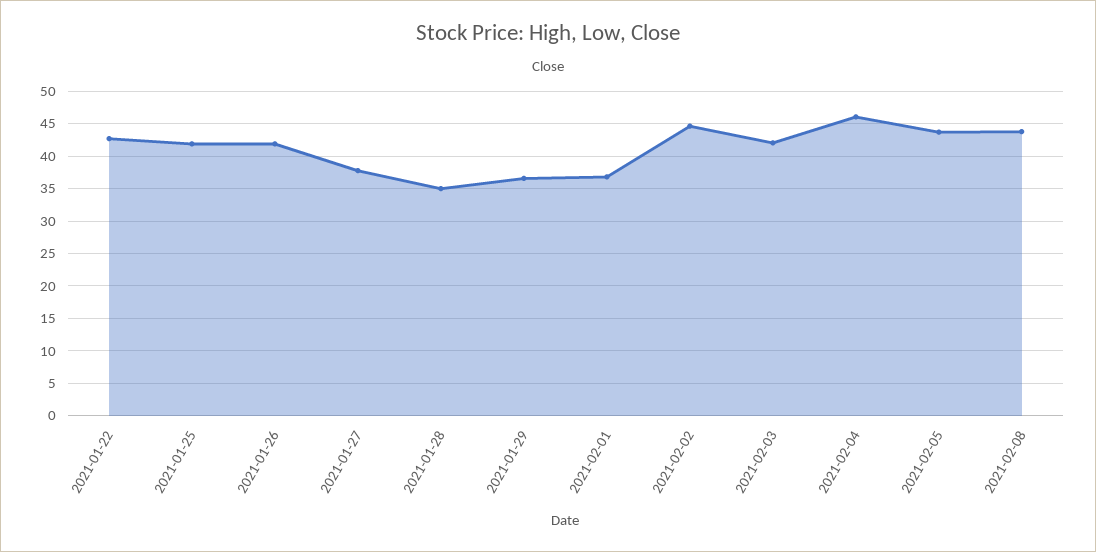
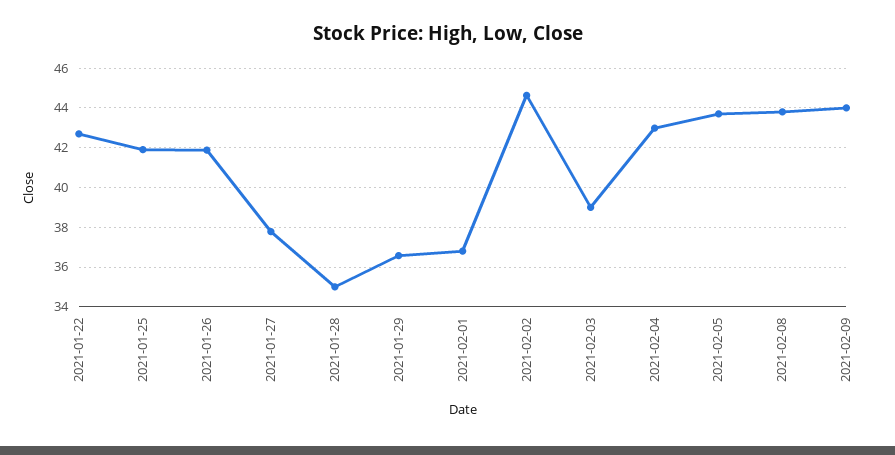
2021-02-03: 42 -> 39
2021-02-04: 46 -> 43
2021-02-09: none -> 44

